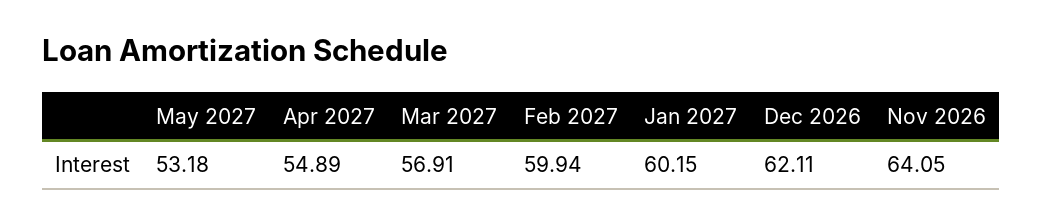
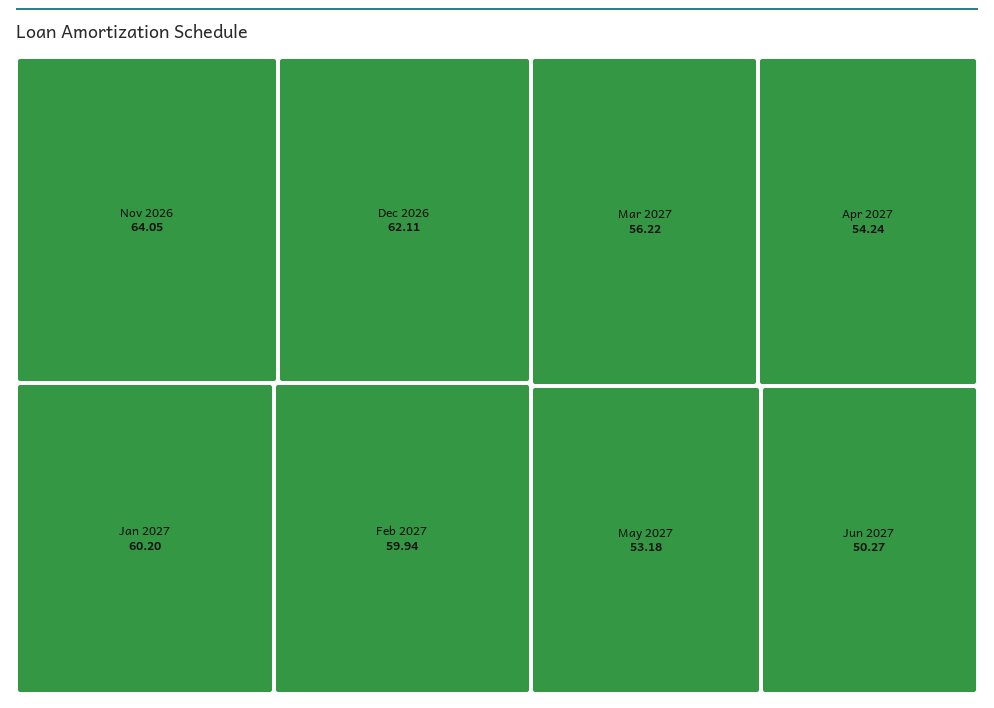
Apr 2027: 54.89 -> 54.24
Mar 2027: 56.91 -> 56.22
Jan 2027: 60.15 -> 60.2
Jun 2027: none -> 50.27

